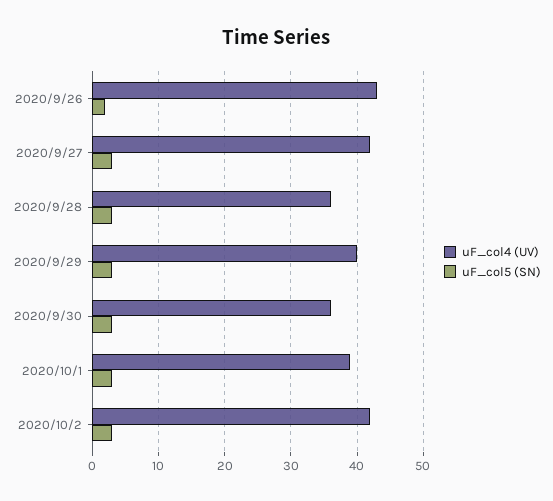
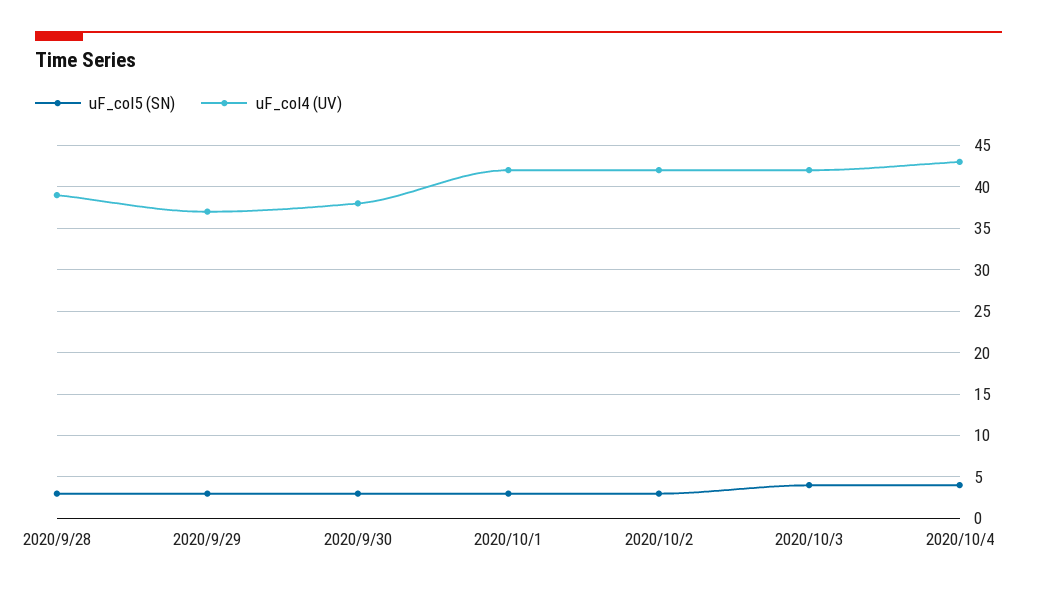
uF_col4 (UV), 2020/9/26: 43 -> none
uF_col5 (SN), 2020/9/26: 2 -> none
uF_col4 (UV), 2020/9/27: 42 -> none
uF_col5 (SN), 2020/9/27: 3 -> none
uF_col4 (UV), 2020/9/28: 36 -> 39
uF_col4 (UV), 2020/9/29: 40 -> 37
uF_col4 (UV), 2020/9/30: 36 -> 38
uF_col4 (UV), 2020/10/1: 39 -> 42
uF_col5 (SN), 2020/10/3: none -> 4
uF_col4 (UV), 2020/10/3: none -> 42
uF_col5 (SN), 2020/10/4: none -> 4
uF_col4 (UV), 2020/10/4: none -> 43

